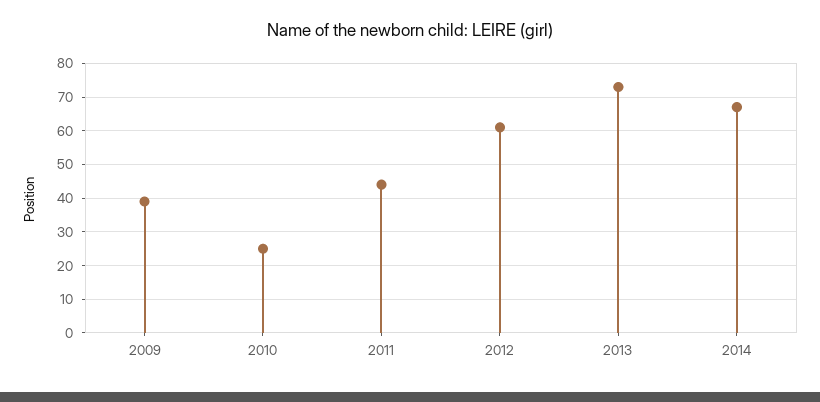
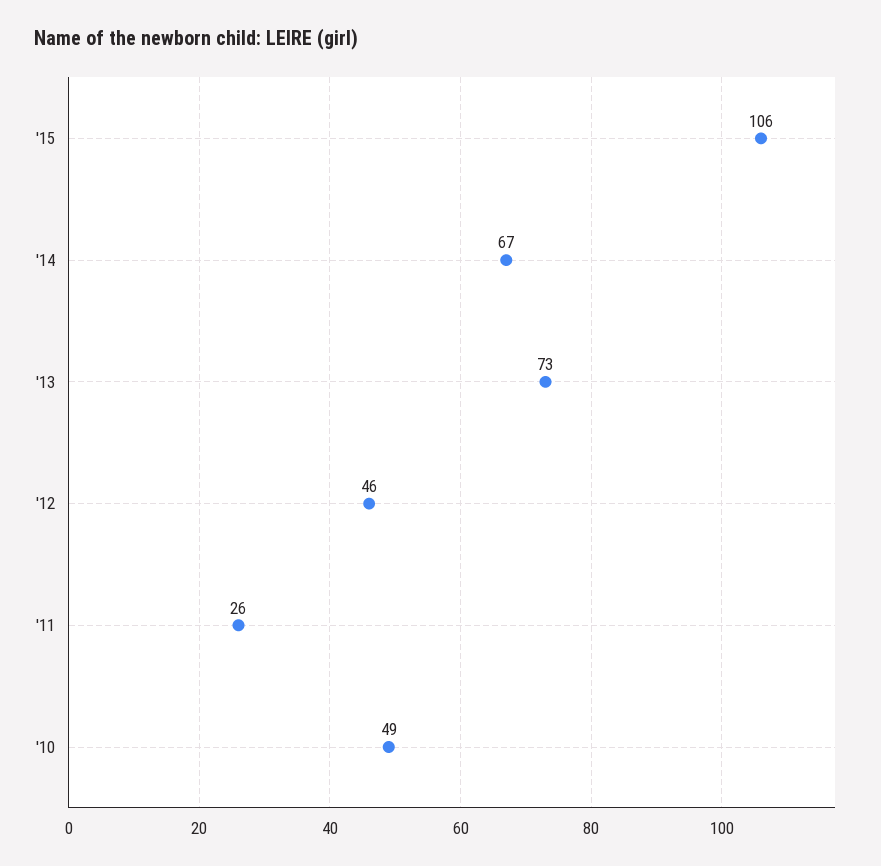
2009: 40 -> none
2010: 25 -> 49
2011: 45 -> 26
2012: 60 -> 46
'15: none -> 106

